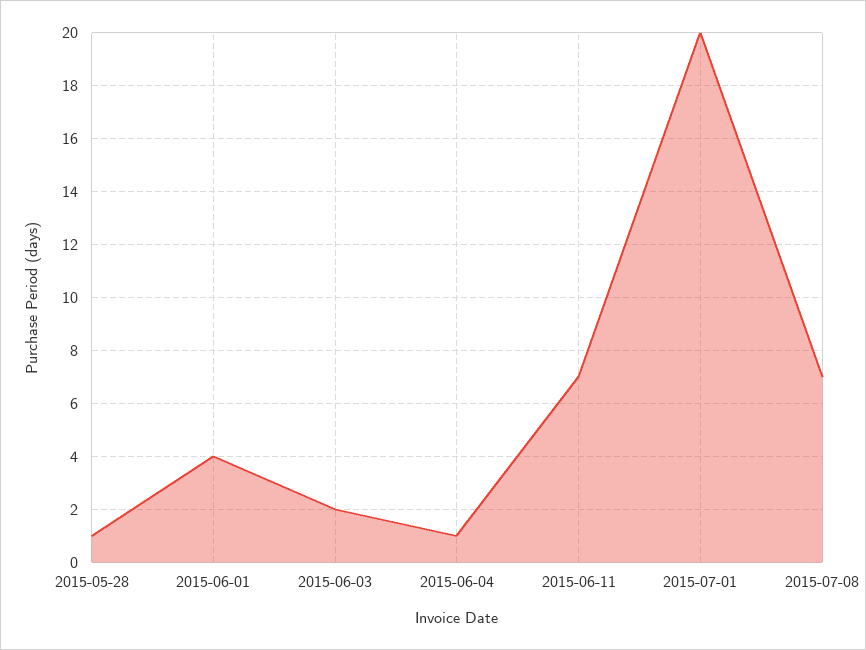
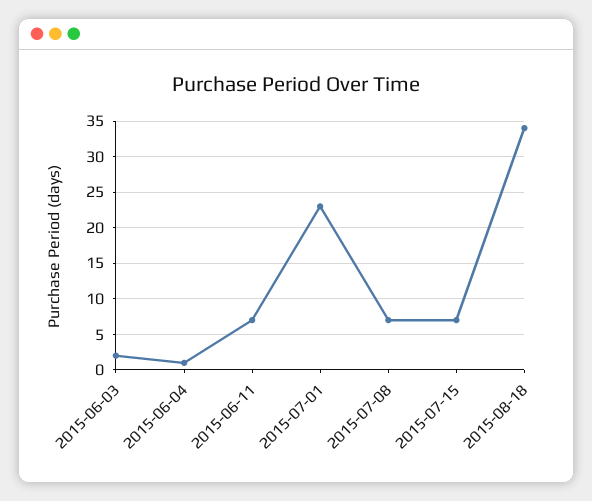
2015-05-28: 1 -> none
2015-06-01: 4 -> none
2015-07-01: 20 -> 23
2015-07-15: none -> 7
2015-08-18: none -> 34

